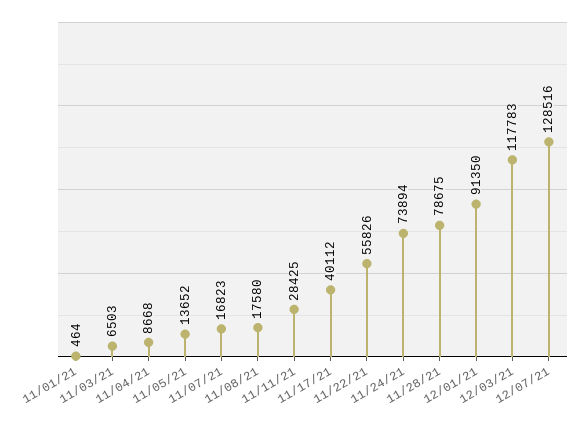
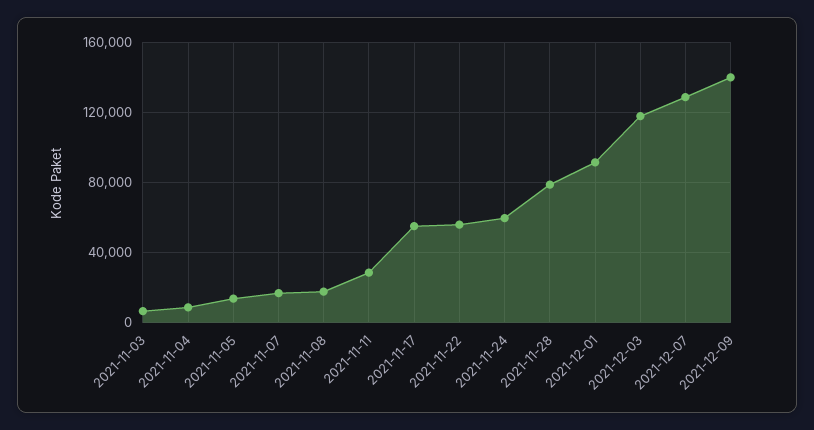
11/01/21: 464 -> none
11/17/21: 40112 -> 55000
11/24/21: 73894 -> 60000
2021-12-09: none -> 140000

